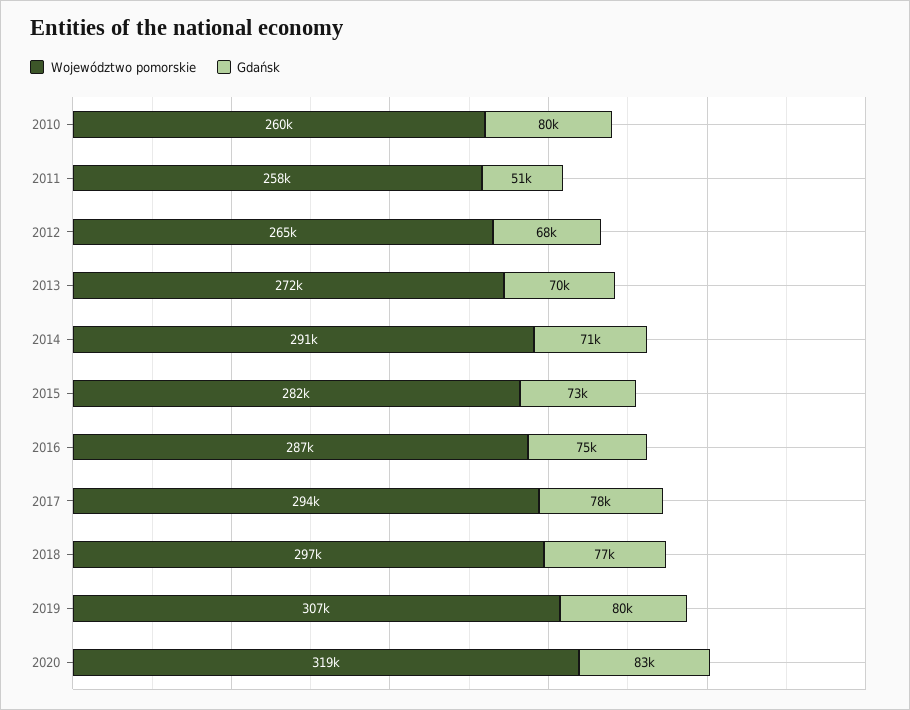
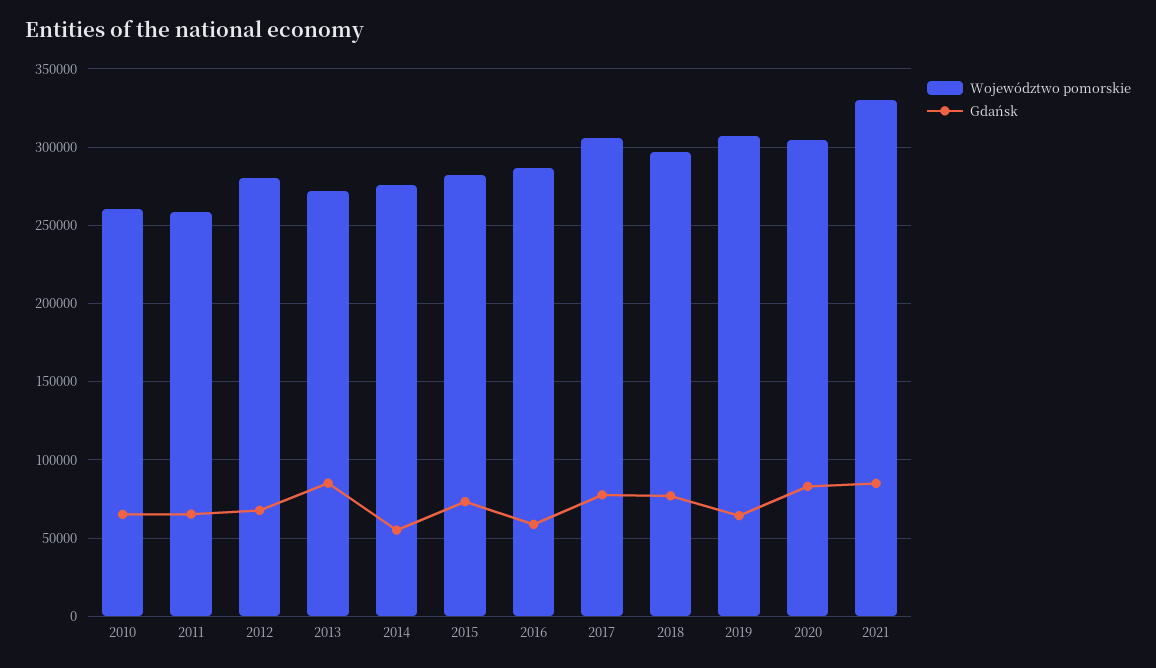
Gdańsk, 2010: 80000 -> 65000
Gdańsk, 2011: 51000 -> 65000
Województwo pomorskie, 2012: 265000 -> 280000
Gdańsk, 2013: 70000 -> 85000
Województwo pomorskie, 2014: 291000 -> 275000
Gdańsk, 2014: 71000 -> 55000
Gdańsk, 2016: 75000 -> 60000
Województwo pomorskie, 2017: 294000 -> 305000
Gdańsk, 2019: 80000 -> 65000
Województwo pomorskie, 2020: 319000 -> 305000
Województwo pomorskie, 2021: none -> 330000
Gdańsk, 2021: none -> 85000

